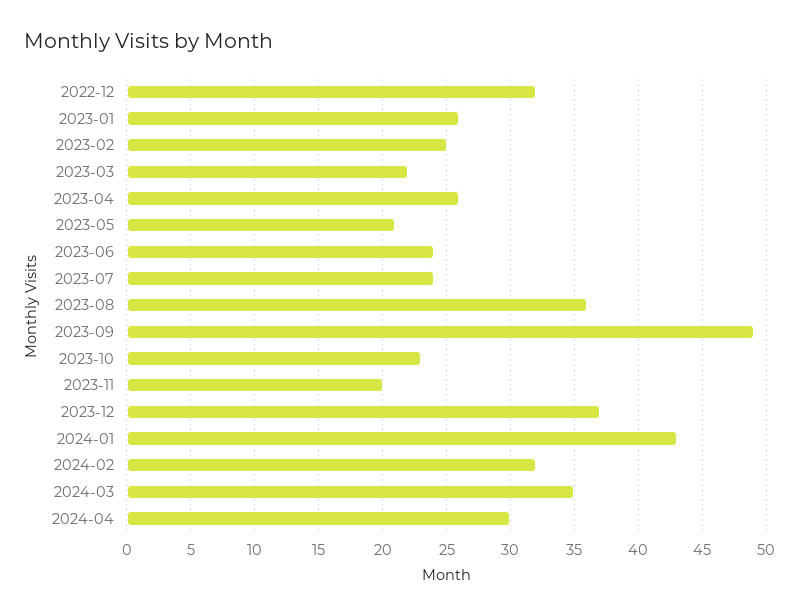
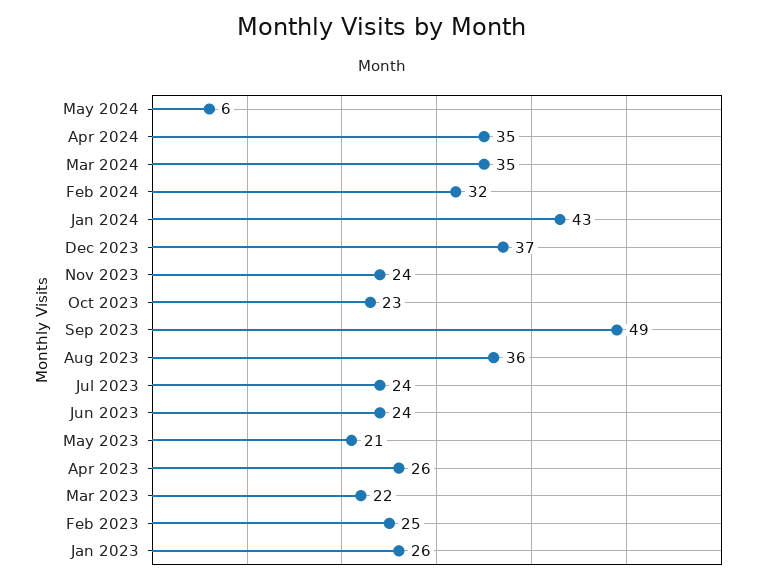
2022-12: 32 -> none
2023-11: 20 -> 24
2024-04: 30 -> 35
May 2024: none -> 6

